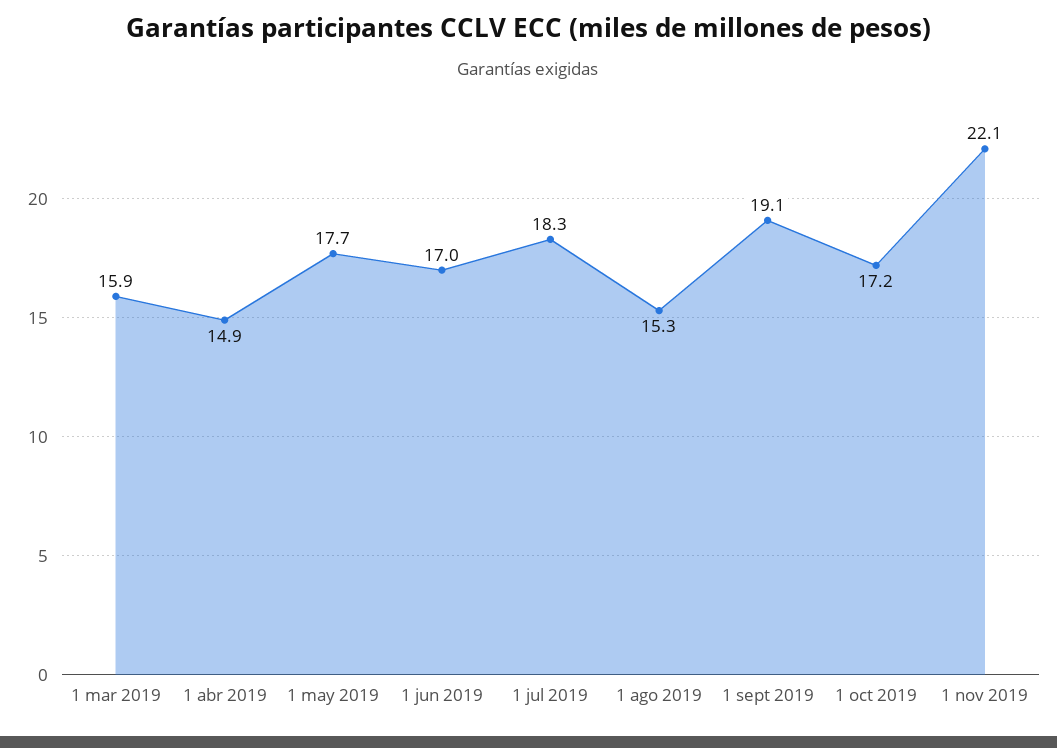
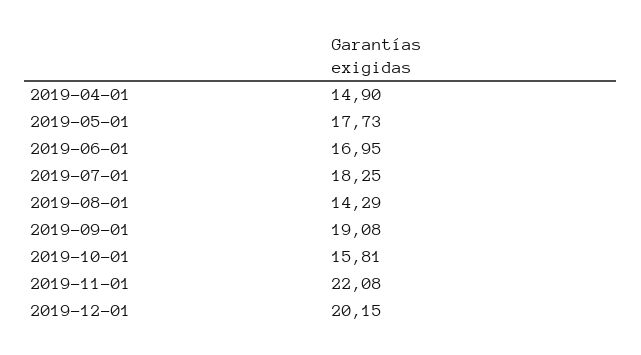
1 mar 2019: 15.9 -> none
1 ago 2019: 15.3 -> 14.29
1 oct 2019: 17.2 -> 15.81
2019-12-01: none -> 20.15

